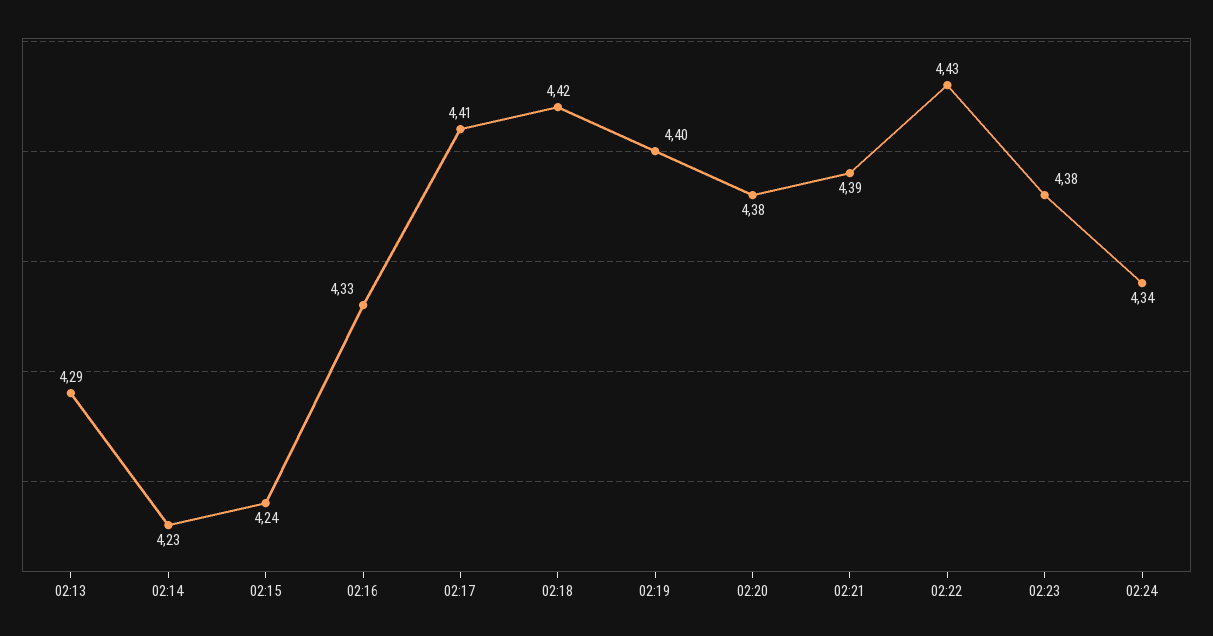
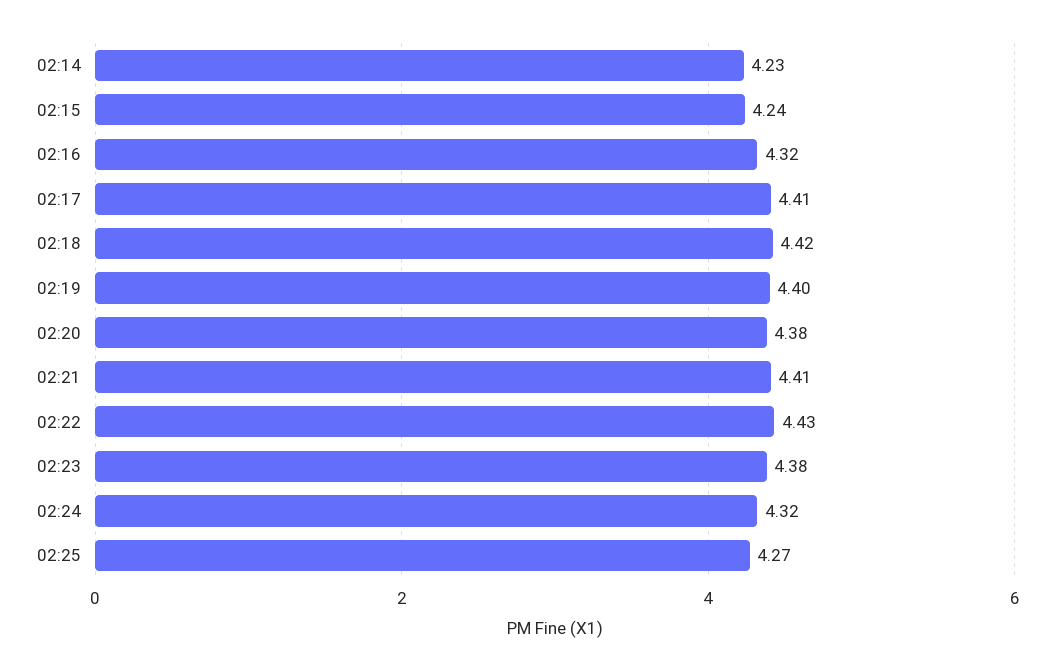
02:13: 4.29 -> none
02:16: 4.33 -> 4.32
02:21: 4.39 -> 4.41
02:24: 4.34 -> 4.32
02:25: none -> 4.27

